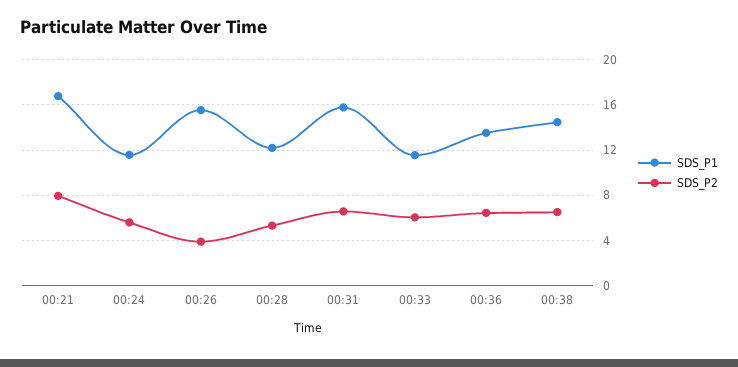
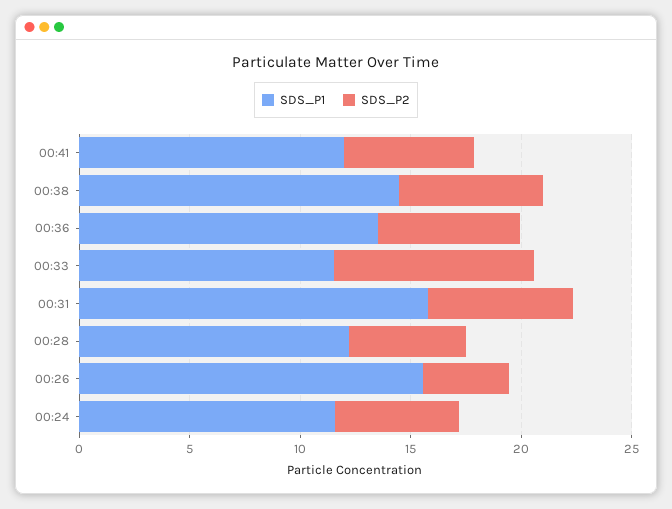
SDS_P1, 00:21: 17 -> none
SDS_P2, 00:21: 8 -> none
SDS_P2, 00:33: 6 -> 9
SDS_P1, 00:41: none -> 12
SDS_P2, 00:41: none -> 6

